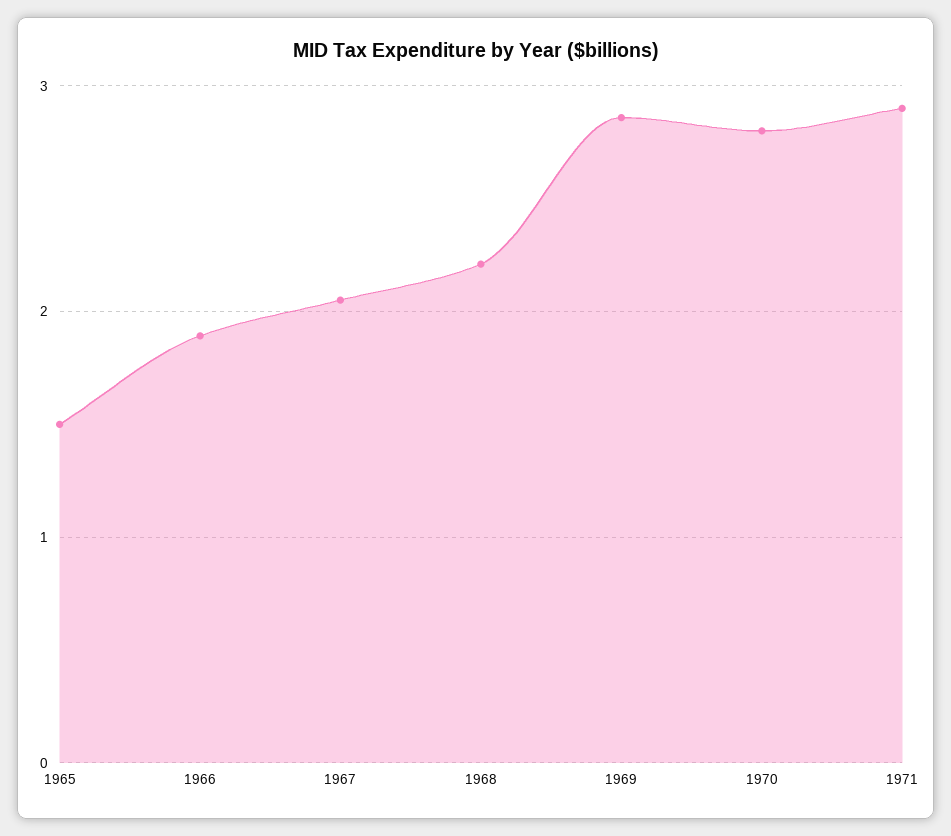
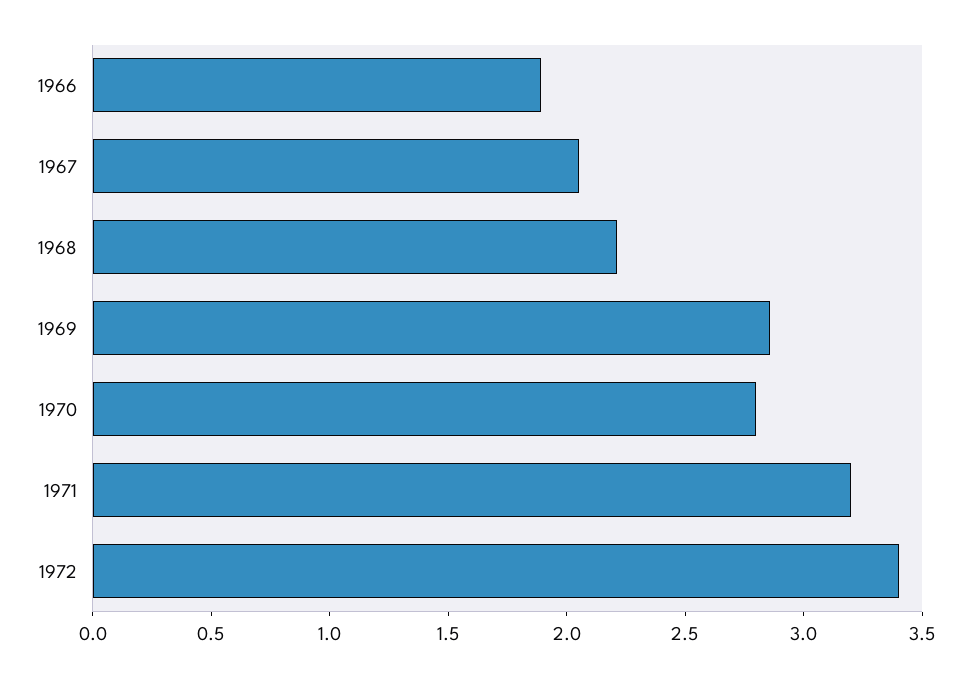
1965: 1.5 -> none
1971: 2.9 -> 3.2
1972: none -> 3.4

